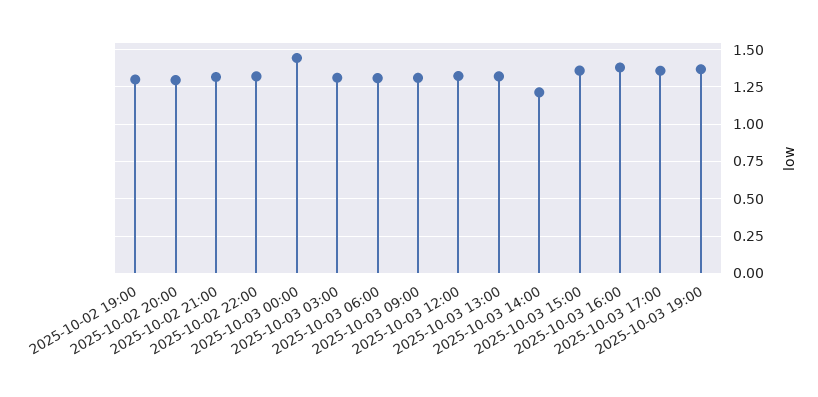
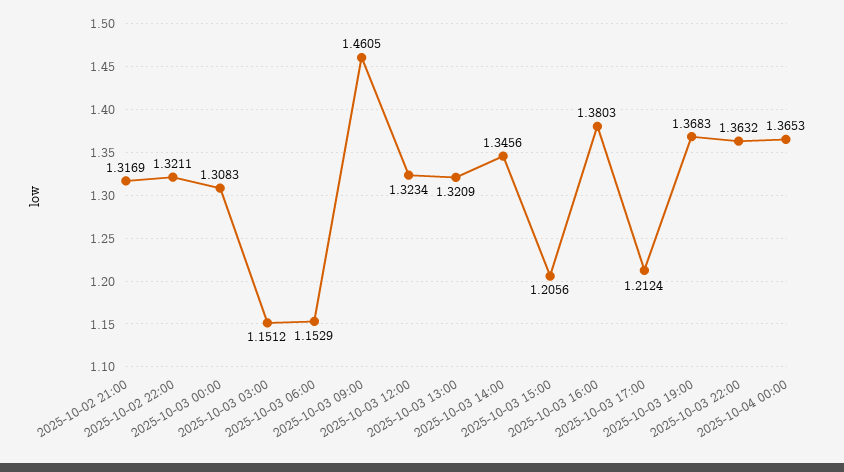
2025-10-02 19:00: 1.3 -> none
2025-10-02 20:00: 1.3 -> none
2025-10-03 00:00: 1.45 -> 1.3083
2025-10-03 03:00: 1.3 -> 1.1512
2025-10-03 06:00: 1.3 -> 1.1529
2025-10-03 09:00: 1.3 -> 1.4605
2025-10-03 14:00: 1.2 -> 1.3456
2025-10-03 15:00: 1.35 -> 1.2056
2025-10-03 17:00: 1.35 -> 1.2124
2025-10-03 22:00: none -> 1.3632
2025-10-04 00:00: none -> 1.3653

